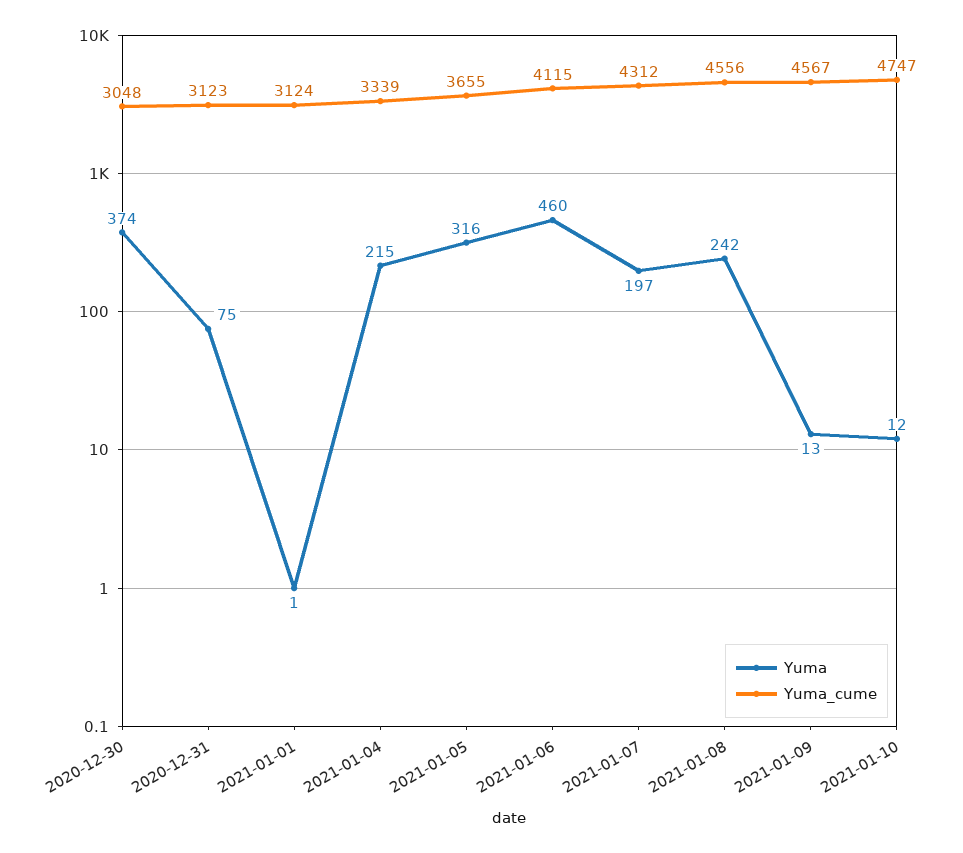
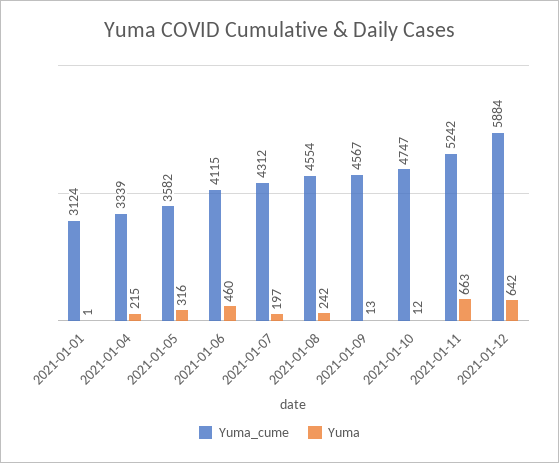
Yuma, 2020-12-30: 374 -> none
Yuma_cume, 2020-12-30: 3048 -> none
Yuma, 2020-12-31: 75 -> none
Yuma_cume, 2020-12-31: 3123 -> none
Yuma_cume, 2021-01-05: 3655 -> 3582
Yuma_cume, 2021-01-08: 4556 -> 4554
Yuma_cume, 2021-01-11: none -> 5242
Yuma, 2021-01-11: none -> 663
Yuma_cume, 2021-01-12: none -> 5884
Yuma, 2021-01-12: none -> 642

